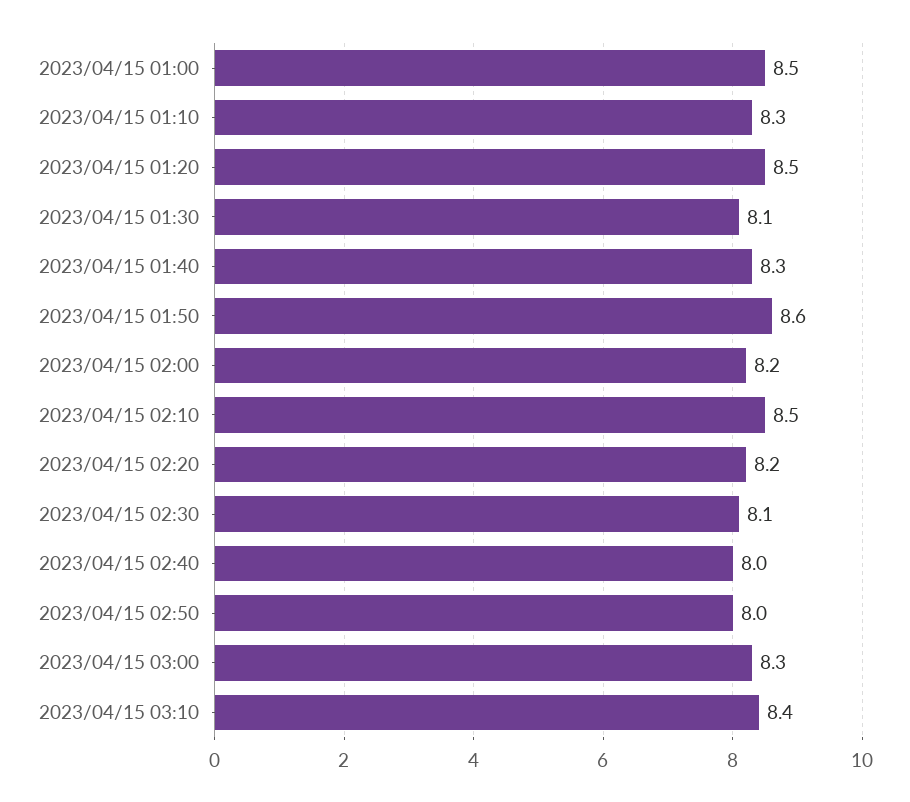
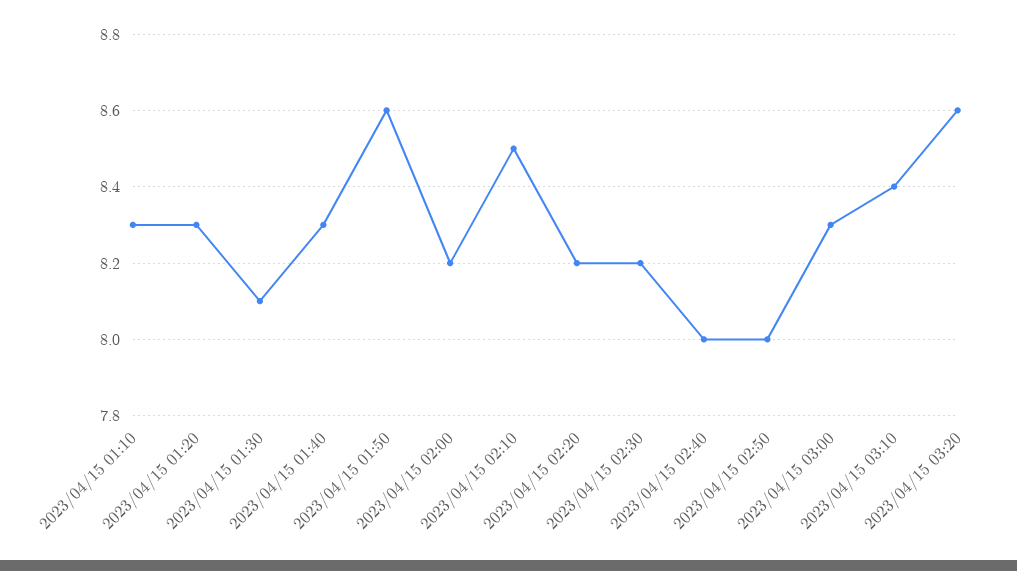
2023/04/15 01:00: 8.5 -> none
2023/04/15 01:20: 8.5 -> 8.3
2023/04/15 02:30: 8.1 -> 8.2
2023/04/15 03:20: none -> 8.6

